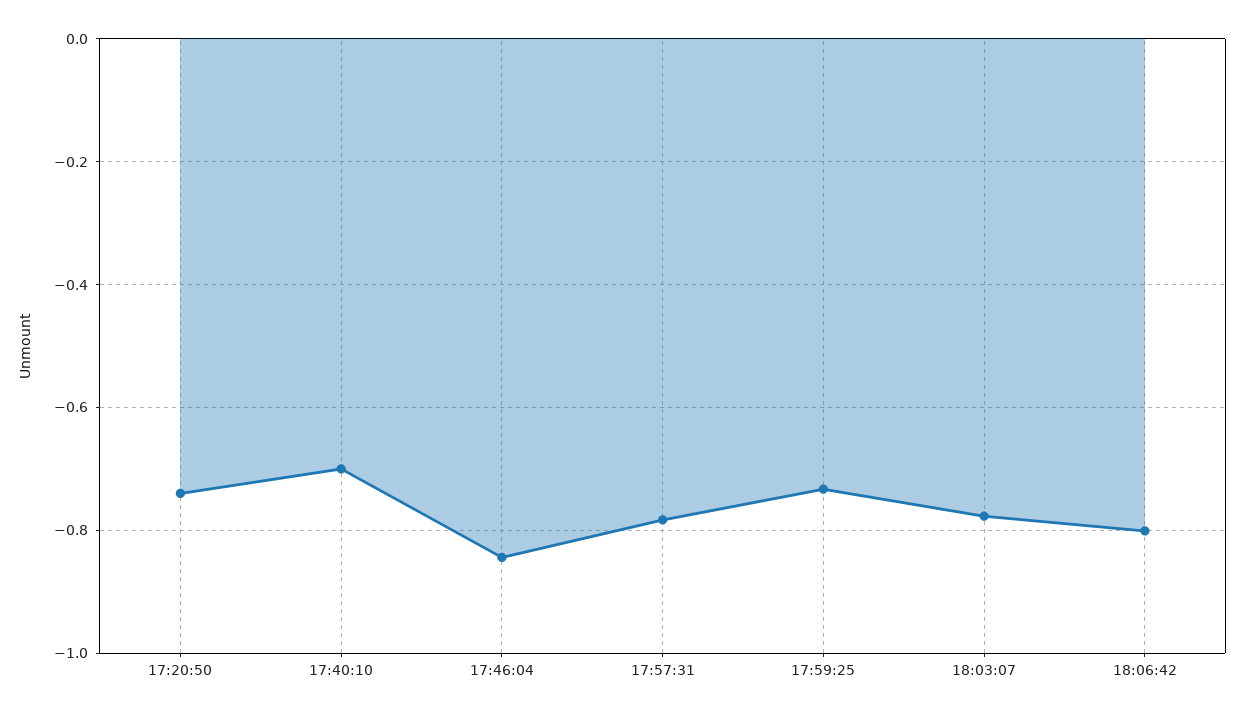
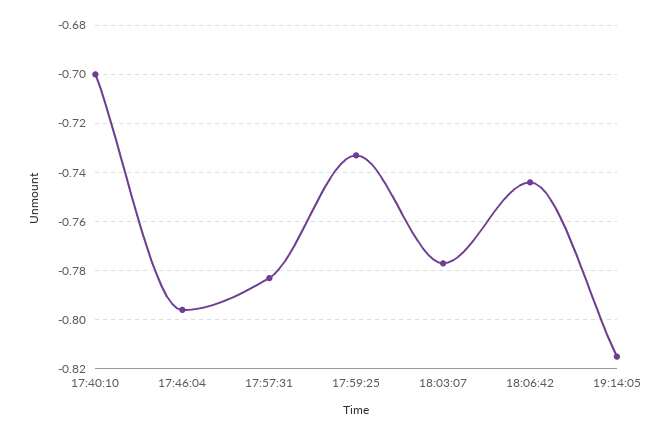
17:20:50: -0.74 -> none
17:46:04: -0.84 -> -0.795
18:06:42: -0.8 -> -0.745
19:14:05: none -> -0.815

